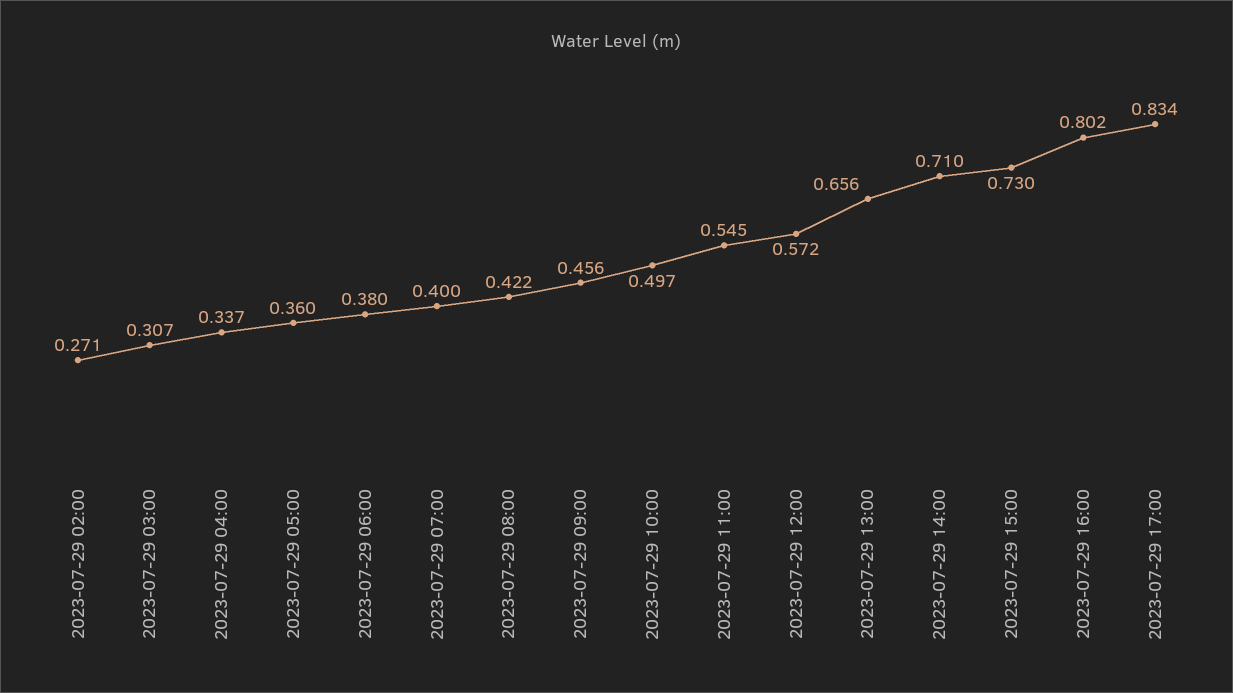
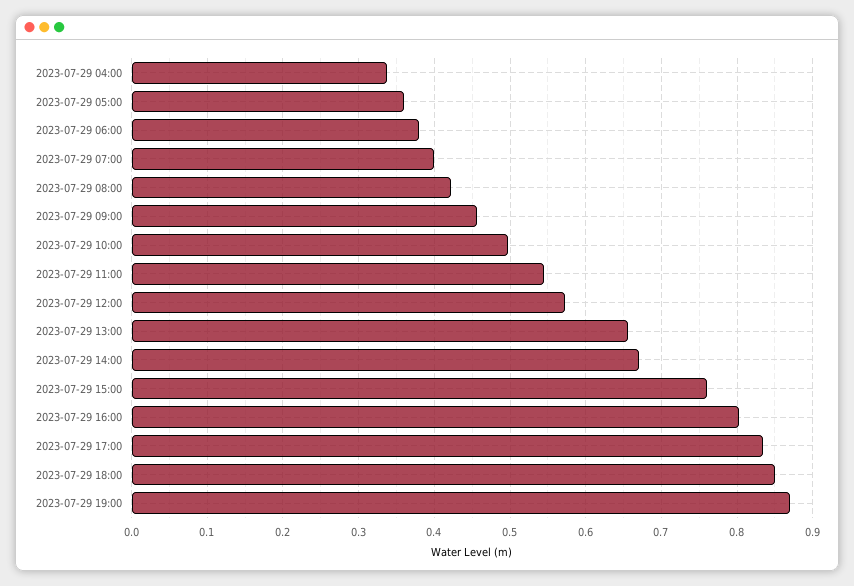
2023-07-29 02:00: 0.271 -> none
2023-07-29 03:00: 0.307 -> none
2023-07-29 14:00: 0.71 -> 0.67
2023-07-29 15:00: 0.73 -> 0.76
2023-07-29 18:00: none -> 0.85
2023-07-29 19:00: none -> 0.87

